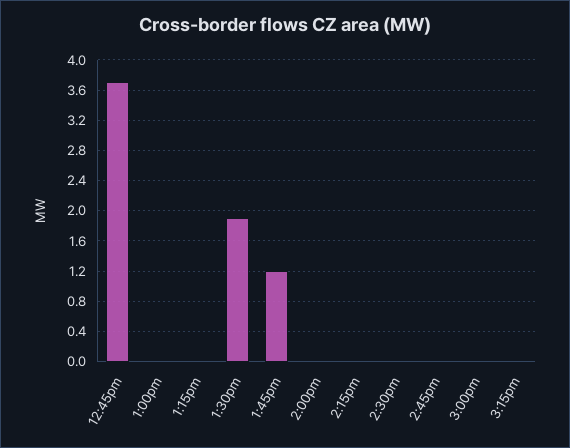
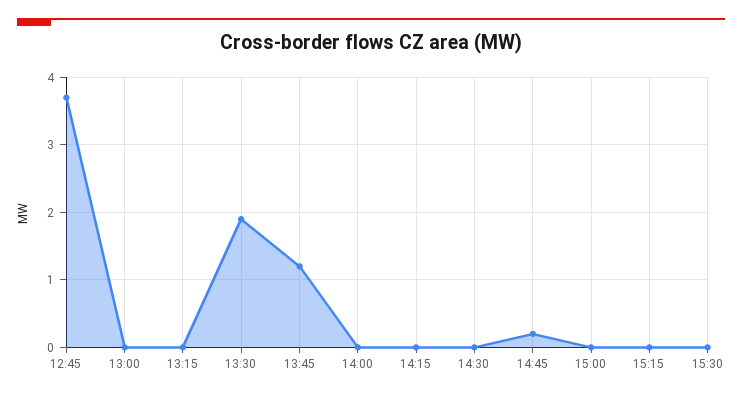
2:45pm: 0 -> 0.2
15:30: none -> 0

